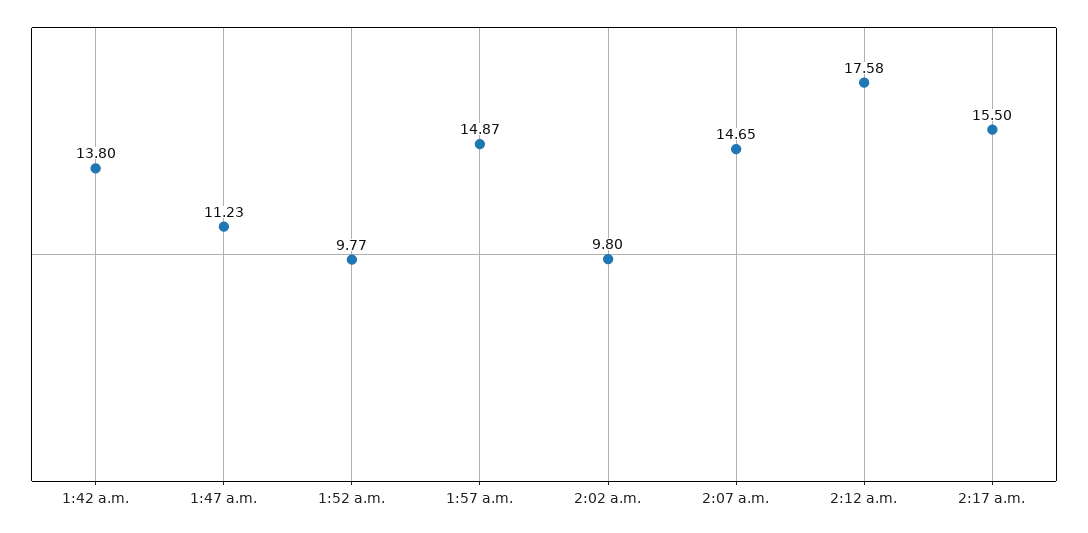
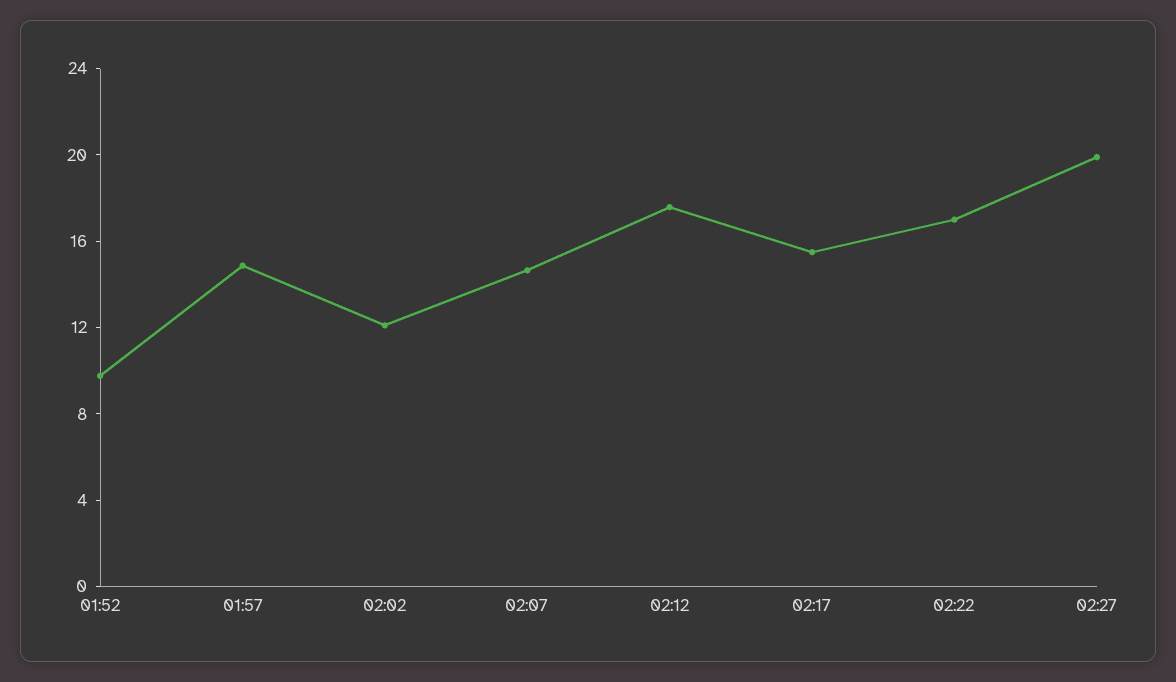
1:42 a.m.: 13.8 -> none
1:47 a.m.: 11.23 -> none
2:02 a.m.: 9.8 -> 12
02:22: none -> 17
02:27: none -> 20

